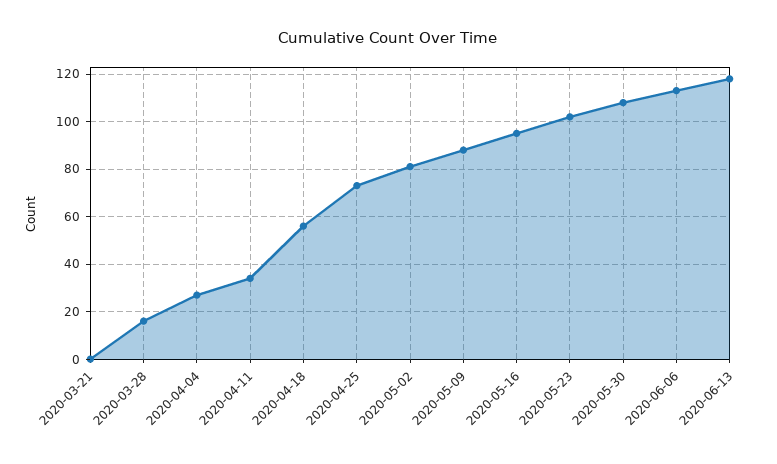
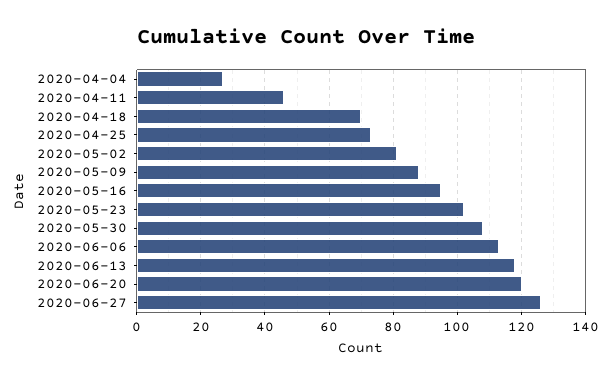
2020-03-21: 0 -> none
2020-03-28: 15 -> none
2020-04-11: 35 -> 45
2020-04-18: 55 -> 70
2020-06-20: none -> 120
2020-06-27: none -> 125

